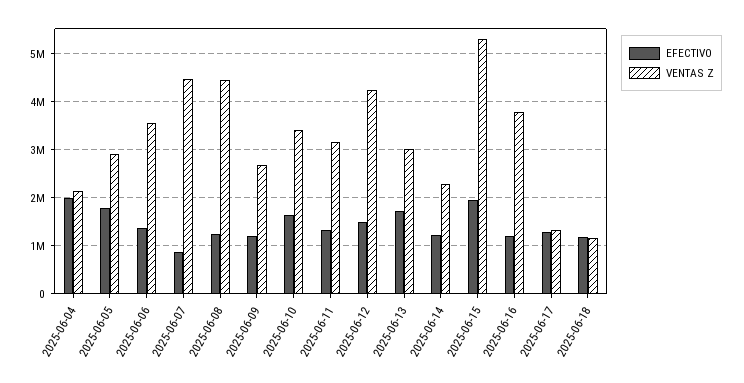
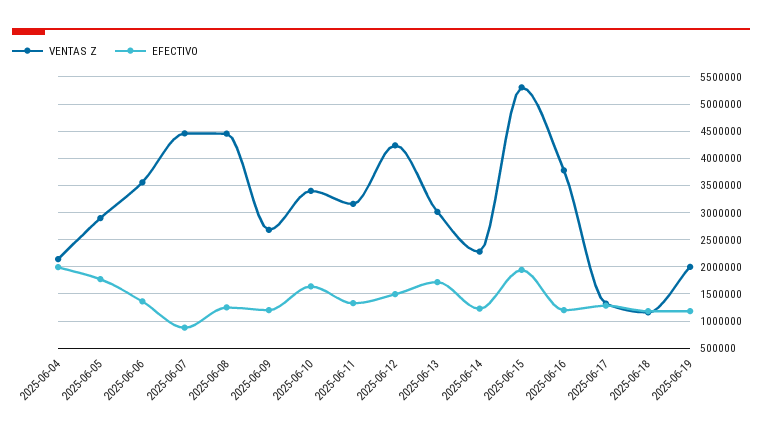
VENTAS Z, 2025-06-19: none -> 2000000
EFECTIVO, 2025-06-19: none -> 1250000

